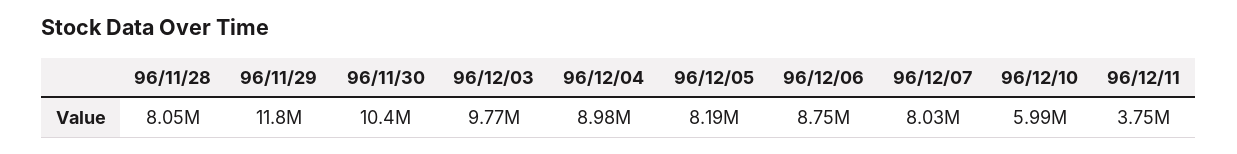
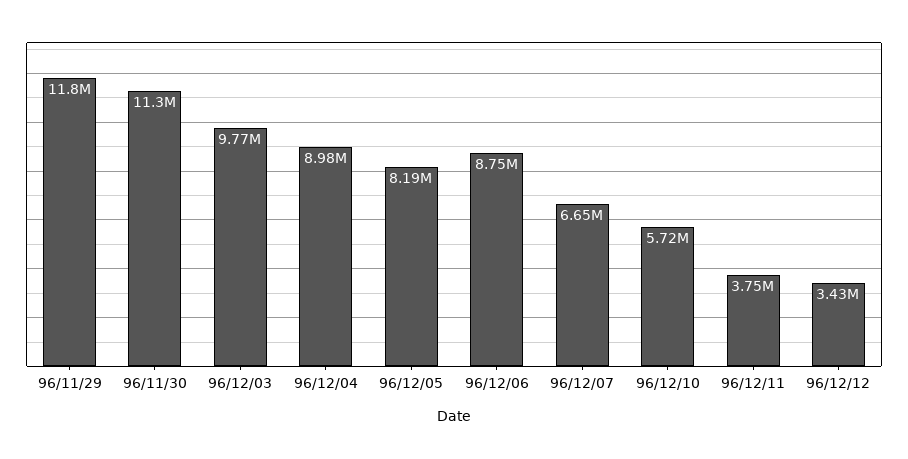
96/11/28: 8050000 -> none
96/11/30: 10400000 -> 11300000
96/12/07: 8030000 -> 6650000
96/12/10: 5990000 -> 5720000
96/12/12: none -> 3430000

